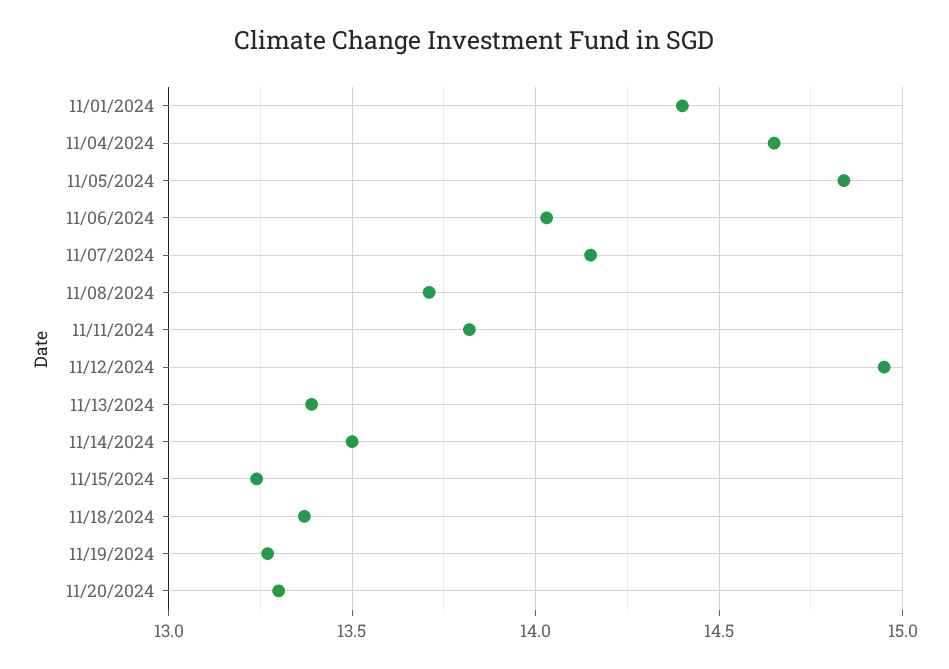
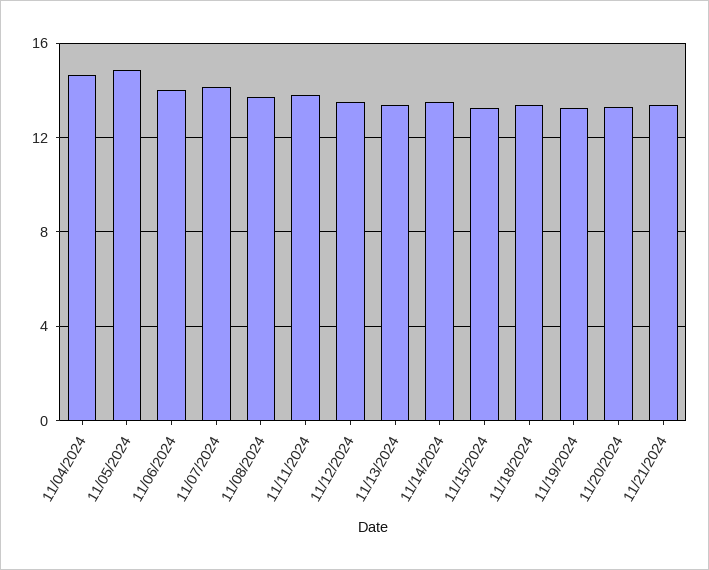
11/01/2024: 14.4 -> none
11/12/2024: 14.95 -> 13.5
11/21/2024: none -> 13.5

